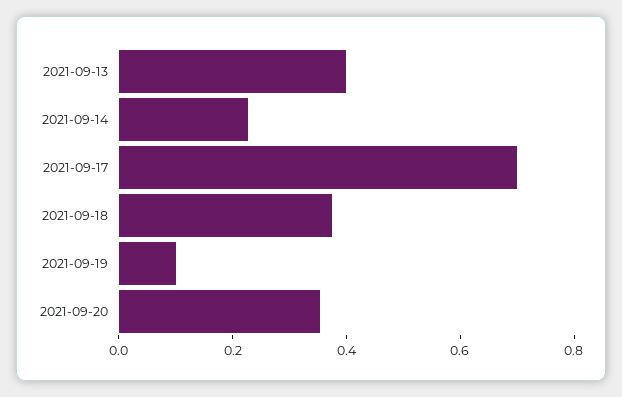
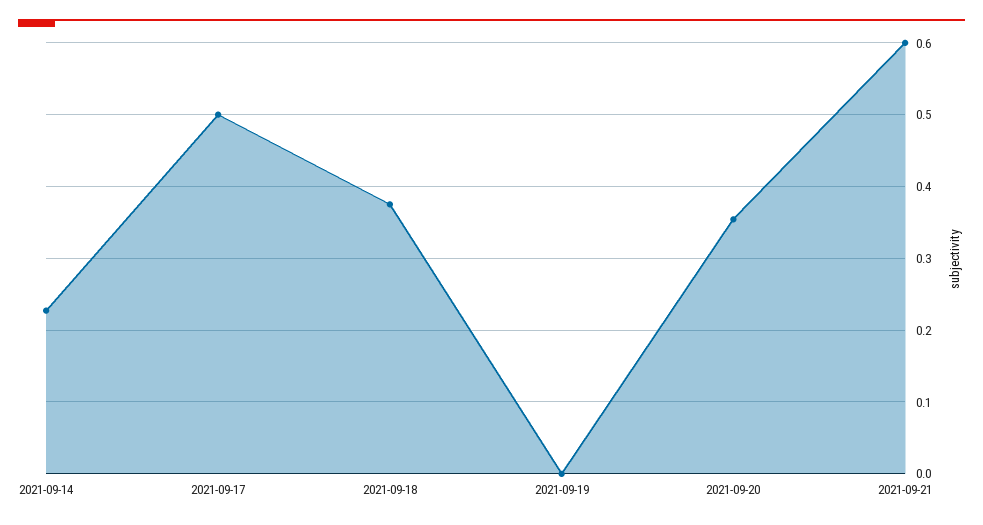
2021-09-13: 0.4 -> none
2021-09-17: 0.7 -> 0.5
2021-09-19: 0.1 -> 0
2021-09-21: none -> 0.6

